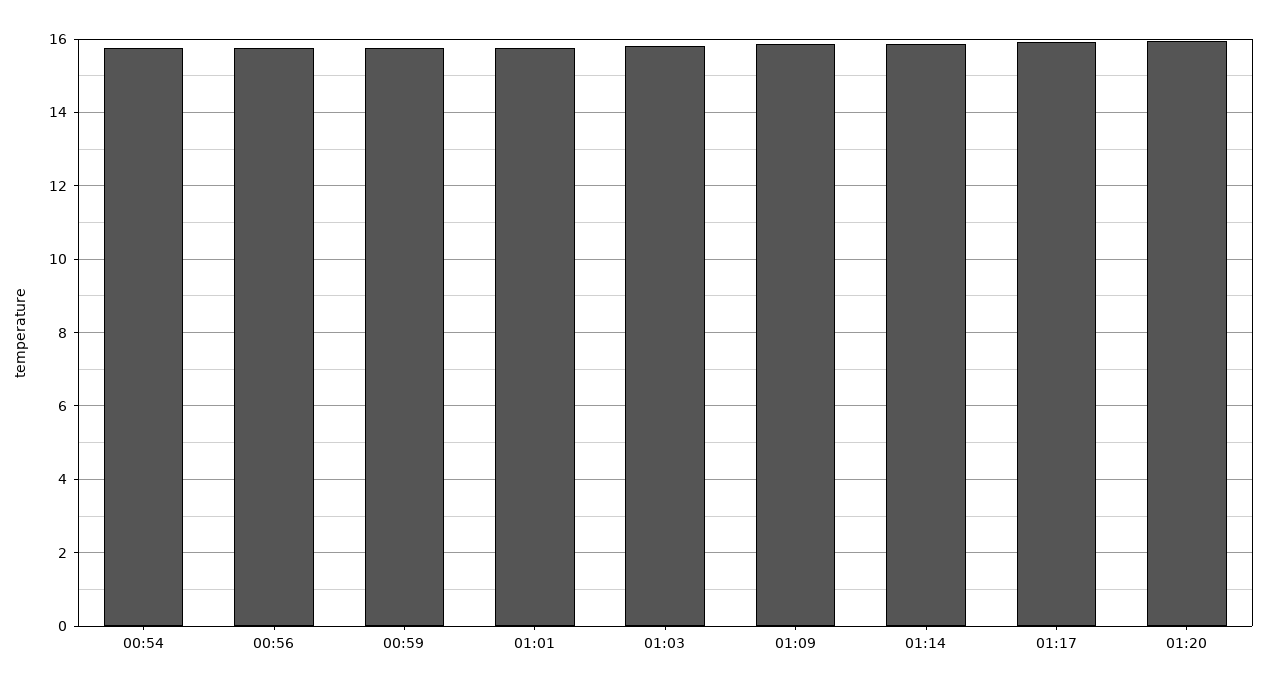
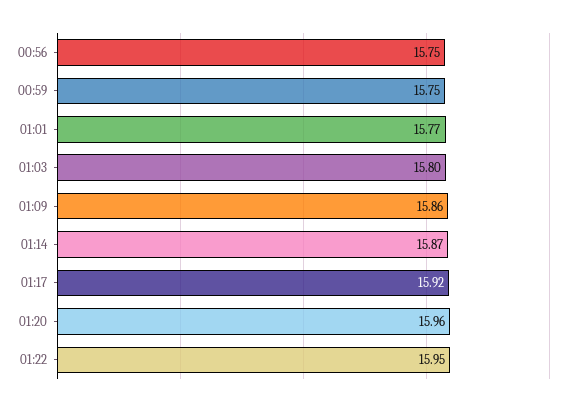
00:54: 15.8 -> none
01:22: none -> 15.95

